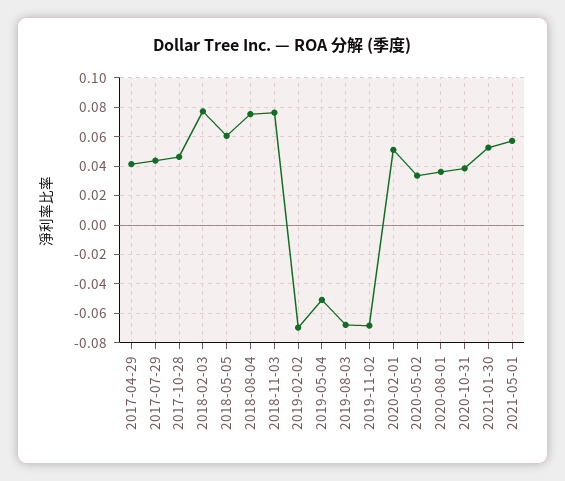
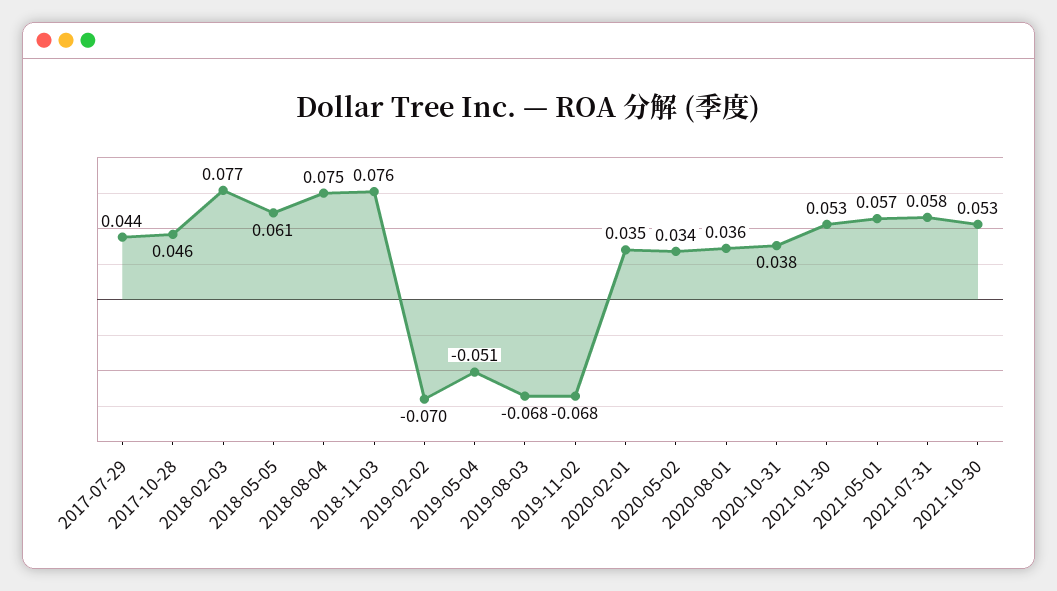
2017-04-29: 0.04 -> none
2020-02-01: 0.05 -> 0.035
2021-07-31: none -> 0.058
2021-10-30: none -> 0.053

